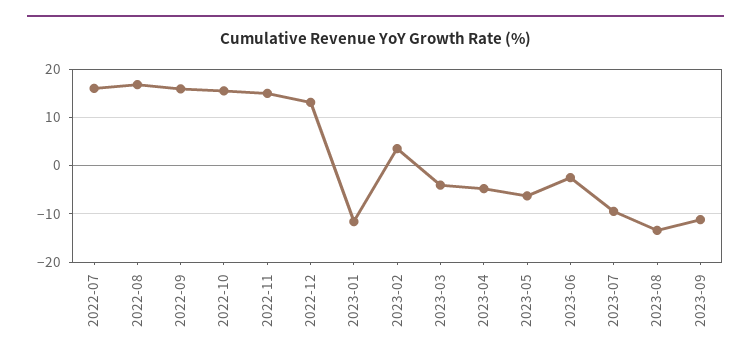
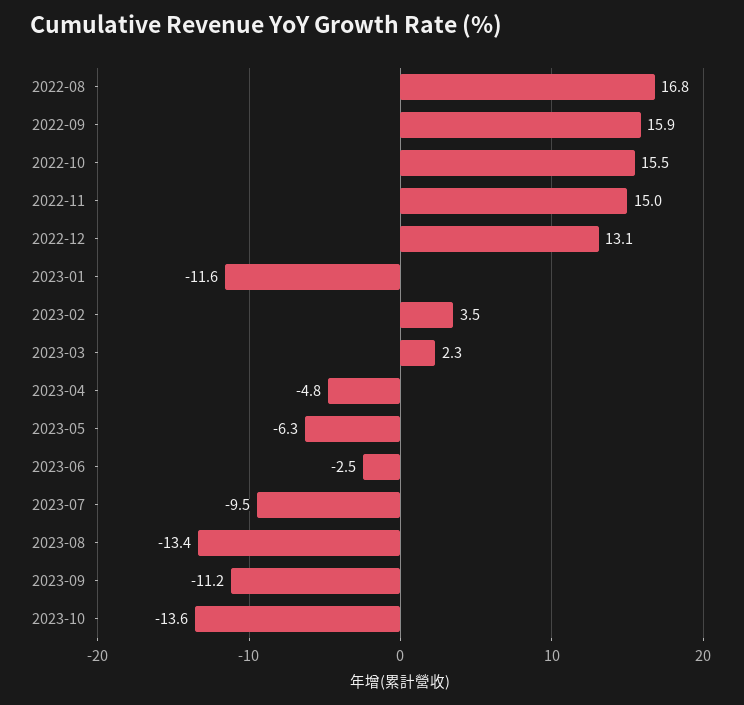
2022-07: 16 -> none
2023-03: -4 -> 2.3
2023-10: none -> -13.6

